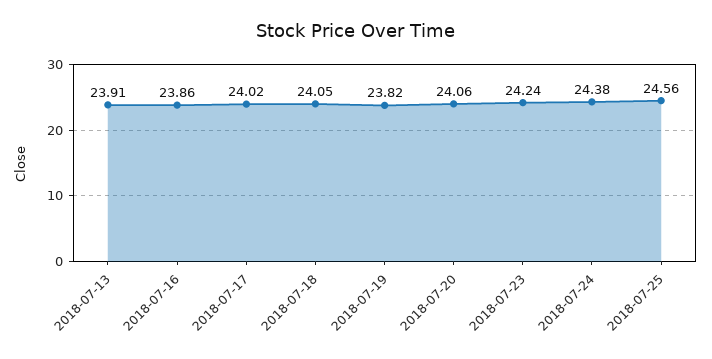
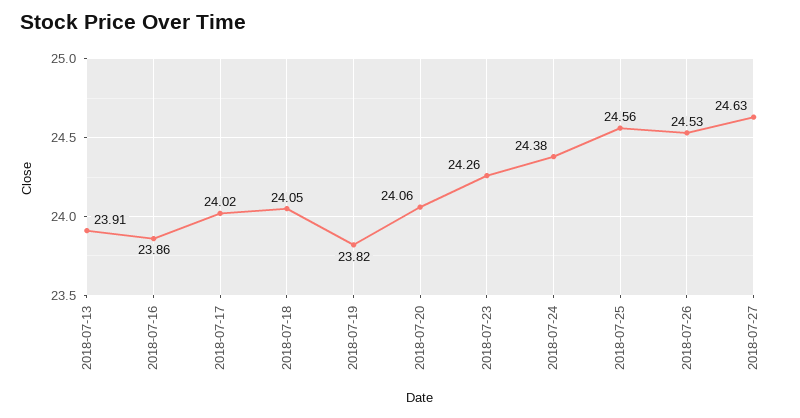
2018-07-23: 24.24 -> 24.26
2018-07-26: none -> 24.53
2018-07-27: none -> 24.63

